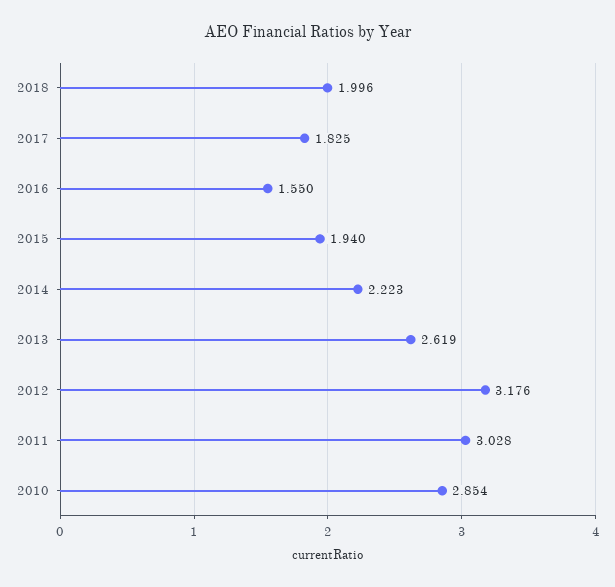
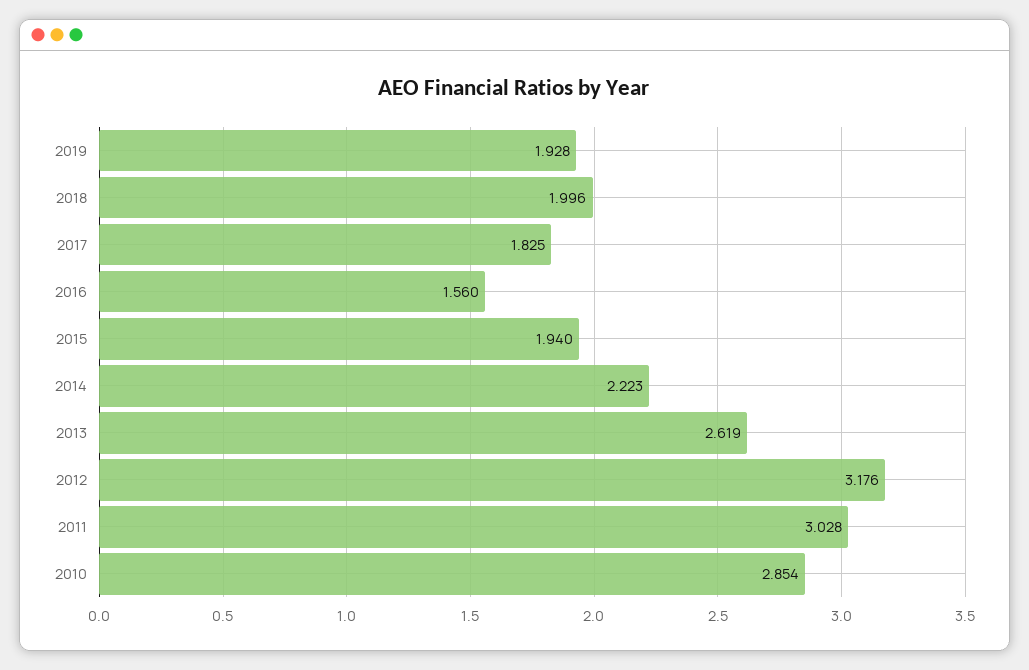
2016: 1.55 -> 1.56
2019: none -> 1.928

